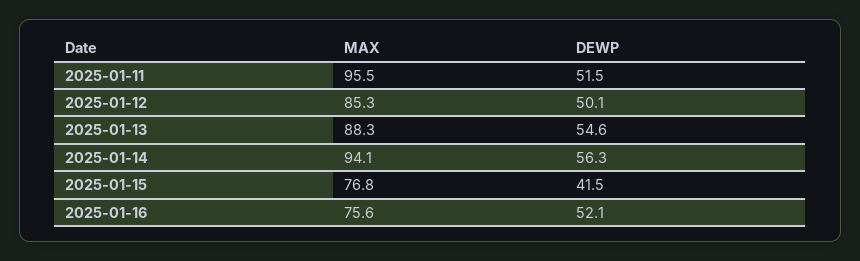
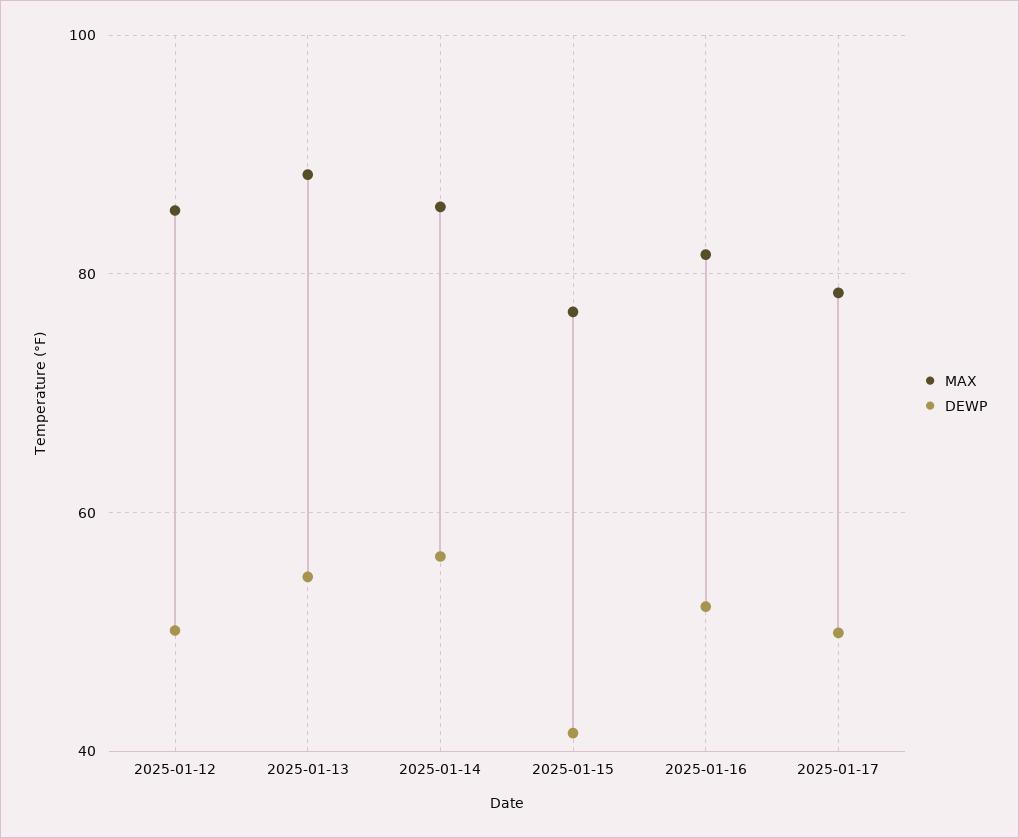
MAX, 2025-01-11: 95.5 -> none
DEWP, 2025-01-11: 51.5 -> none
MAX, 2025-01-14: 94.1 -> 86
MAX, 2025-01-16: 75.6 -> 82
MAX, 2025-01-17: none -> 78
DEWP, 2025-01-17: none -> 50

